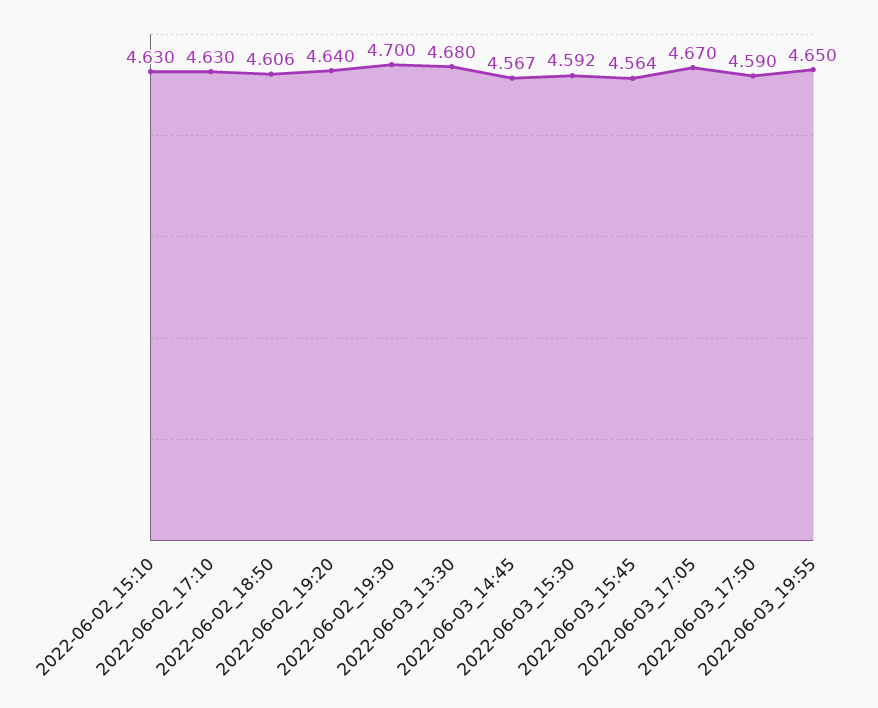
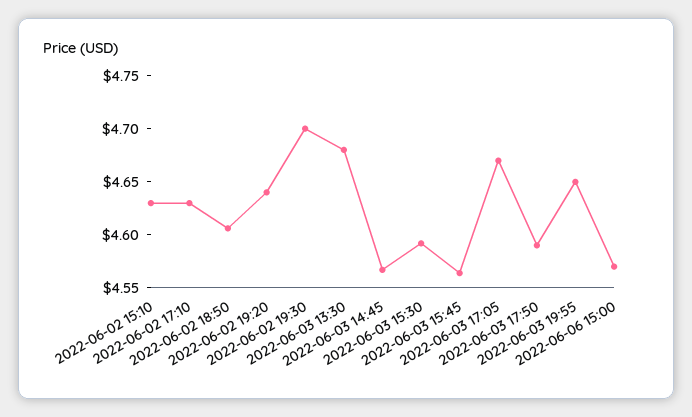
2022-06-06 15:00: none -> 4.57

